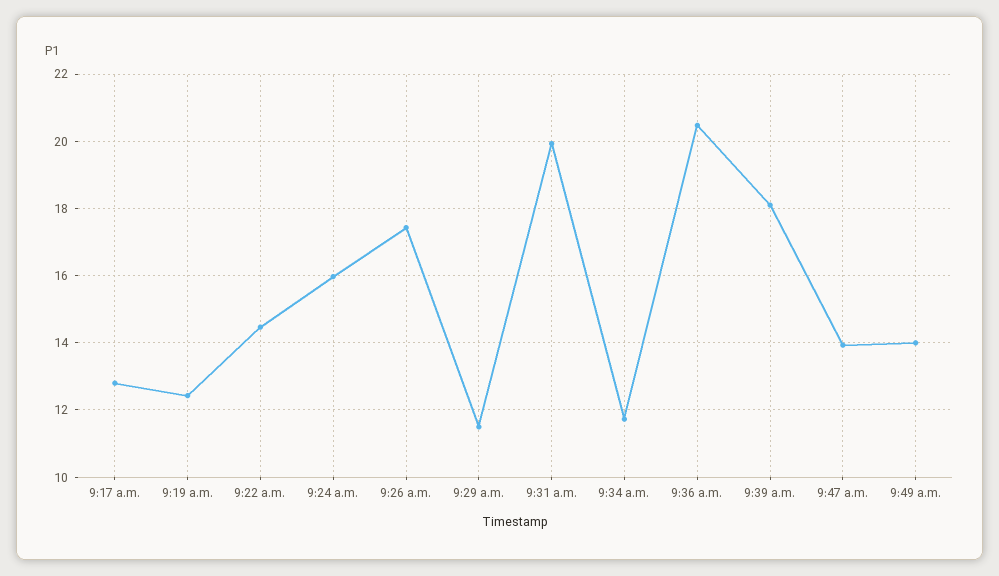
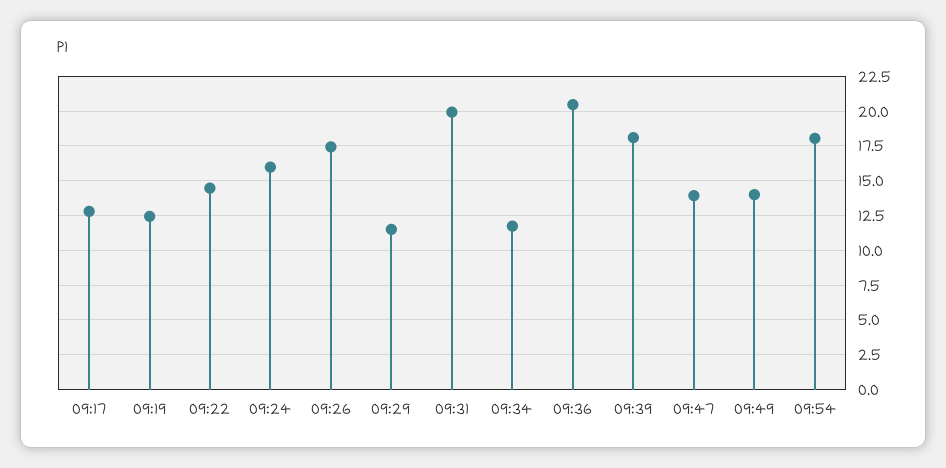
09:54: none -> 18

